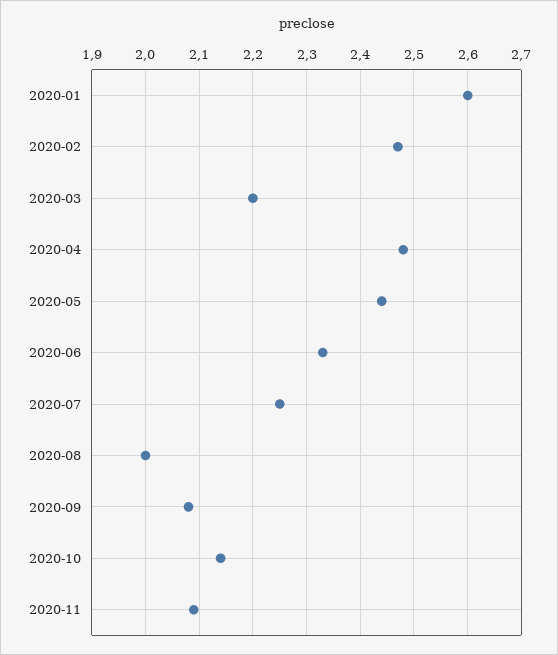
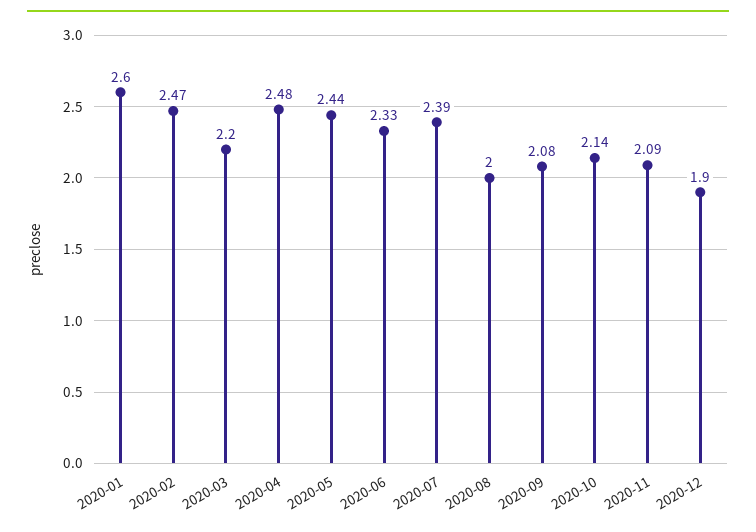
2020-07: 2.25 -> 2.39
2020-12: none -> 1.9

